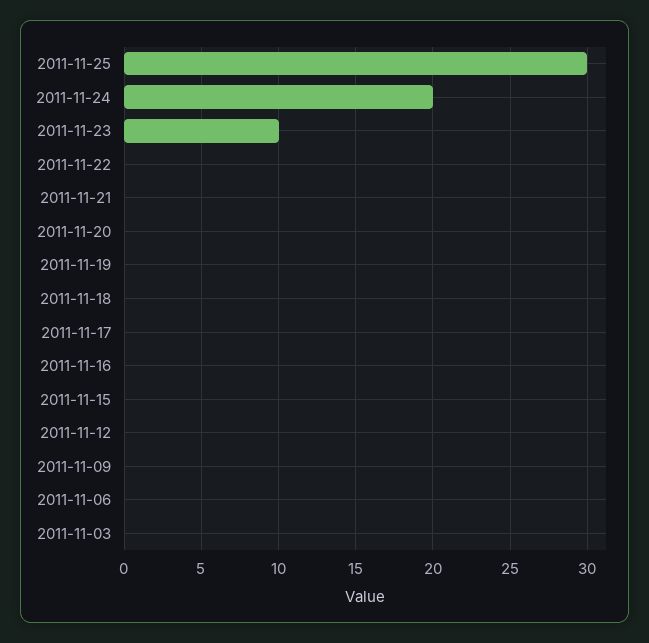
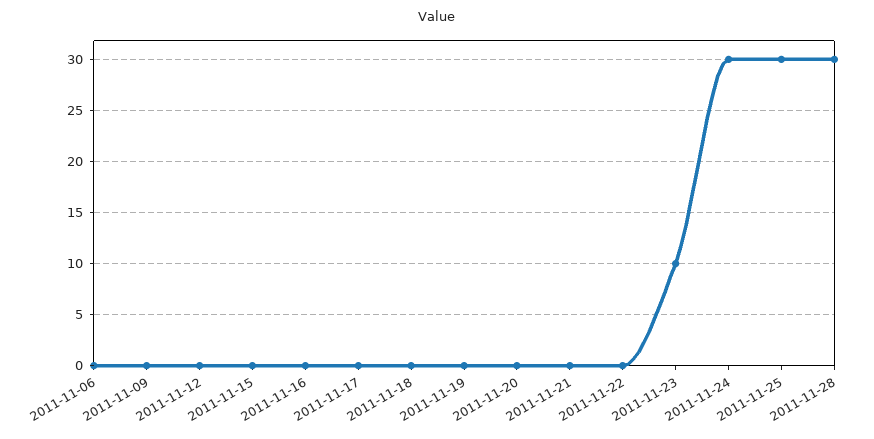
2011-11-24: 20 -> 30
2011-11-03: 0 -> none
2011-11-28: none -> 30

